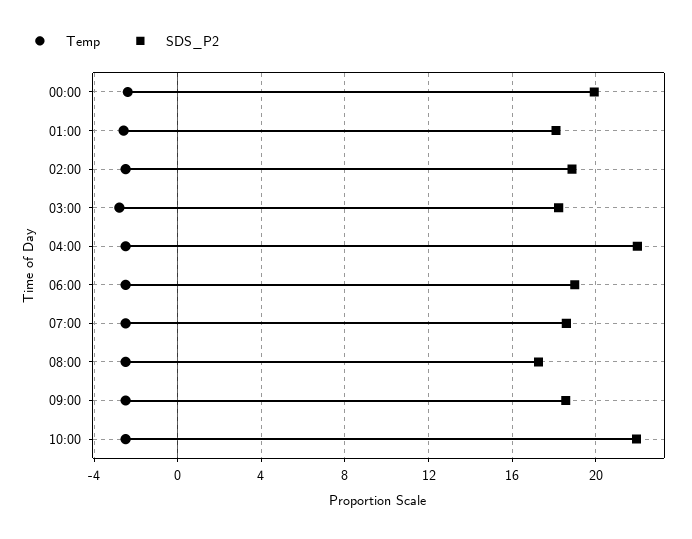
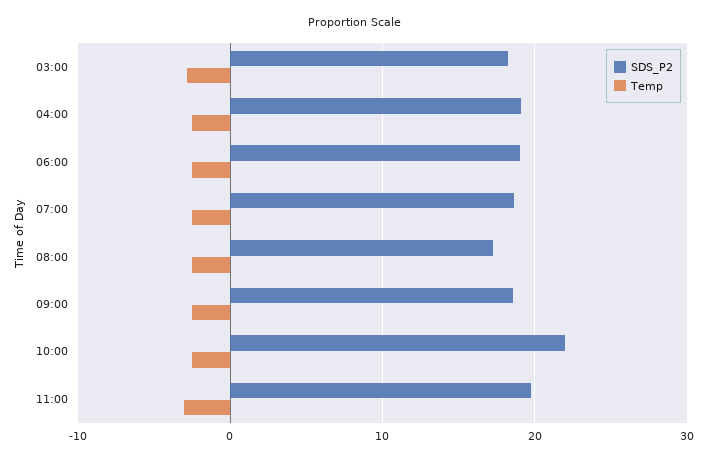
Temp, 00:00: -2.5 -> none
SDS_P2, 00:00: 20 -> none
Temp, 01:00: -2.5 -> none
SDS_P2, 01:00: 18 -> none
Temp, 02:00: -2.5 -> none
SDS_P2, 02:00: 19 -> none
SDS_P2, 04:00: 22 -> 19
SDS_P2, 11:00: none -> 20
Temp, 11:00: none -> -3

